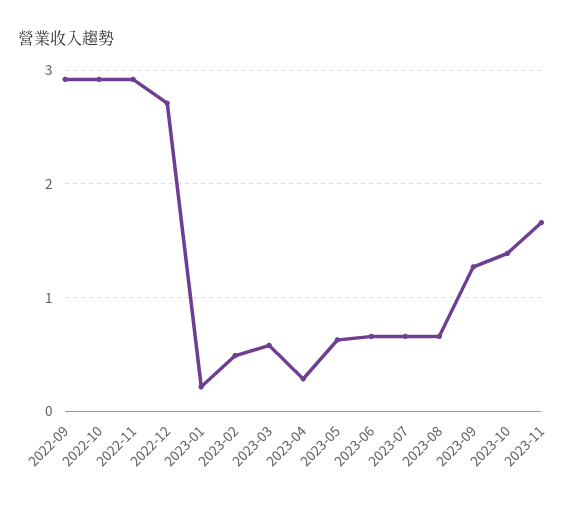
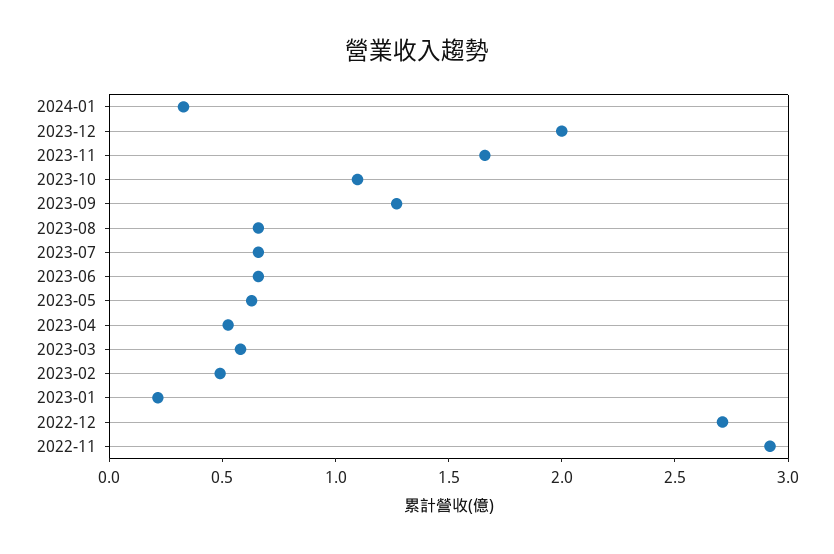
2022-09: 2.9 -> none
2022-10: 2.9 -> none
2023-04: 0.3 -> 0.5
2023-10: 1.4 -> 1.1
2024-01: none -> 0.3
2023-12: none -> 2

